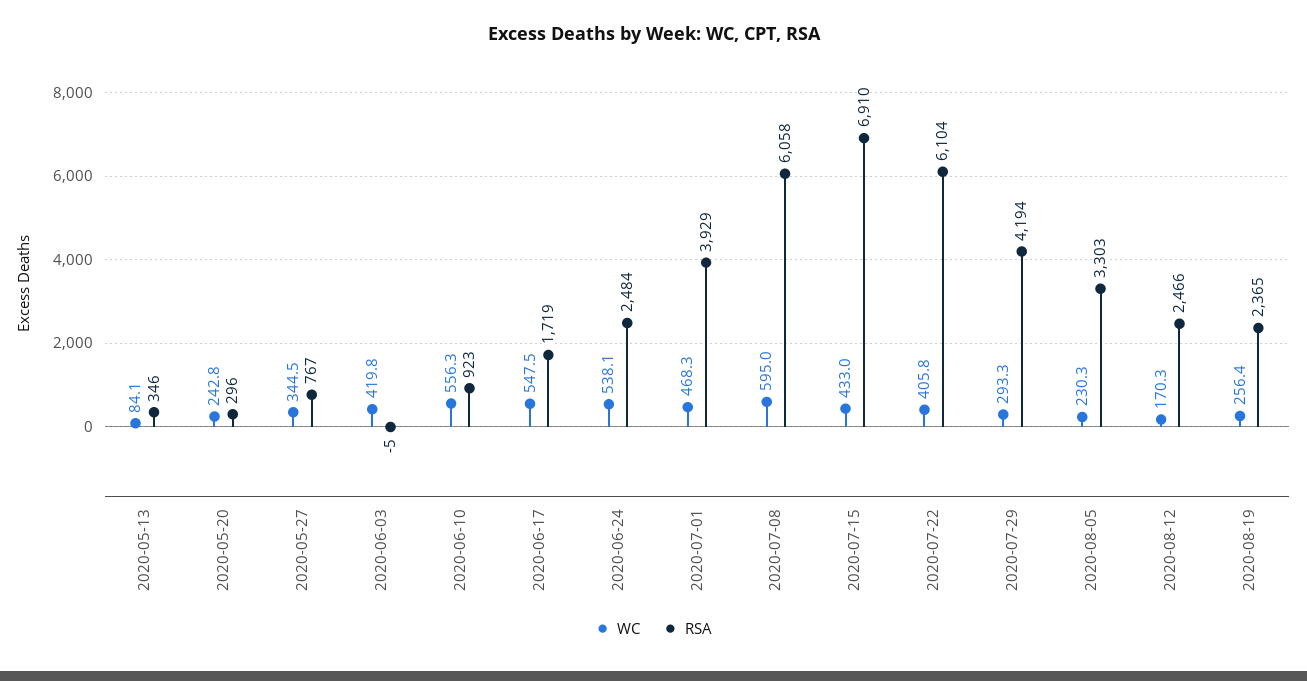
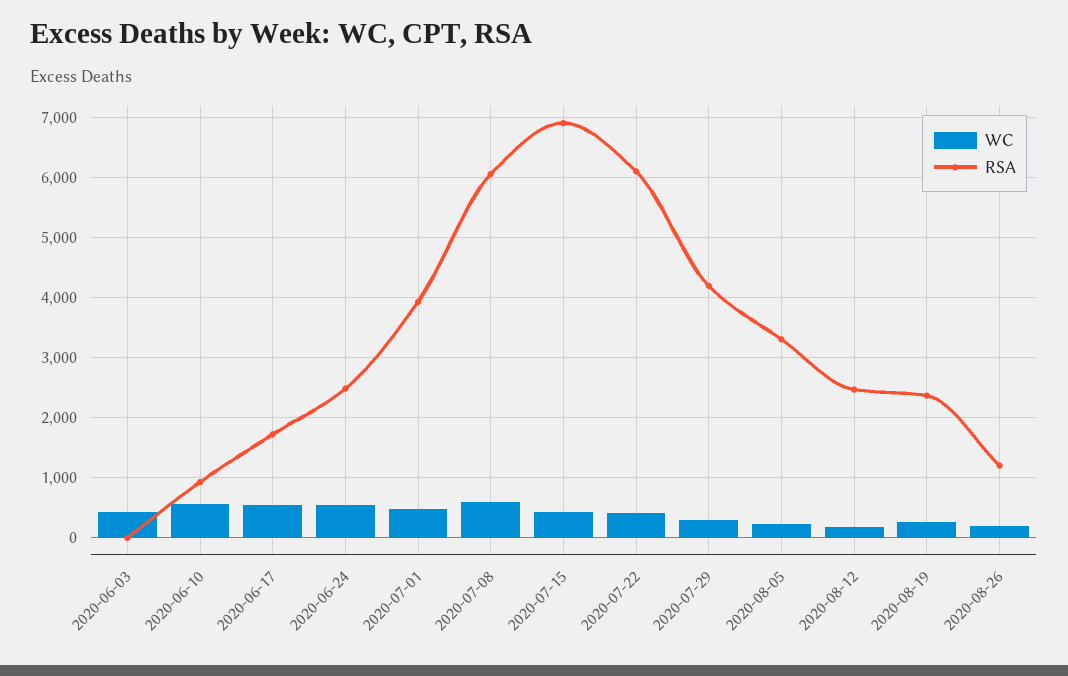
WC, 2020-05-13: 84.1 -> none
RSA, 2020-05-13: 346 -> none
WC, 2020-05-20: 242.8 -> none
RSA, 2020-05-20: 296 -> none
WC, 2020-05-27: 344.5 -> none
RSA, 2020-05-27: 767 -> none
WC, 2020-08-26: none -> 200
RSA, 2020-08-26: none -> 1200

